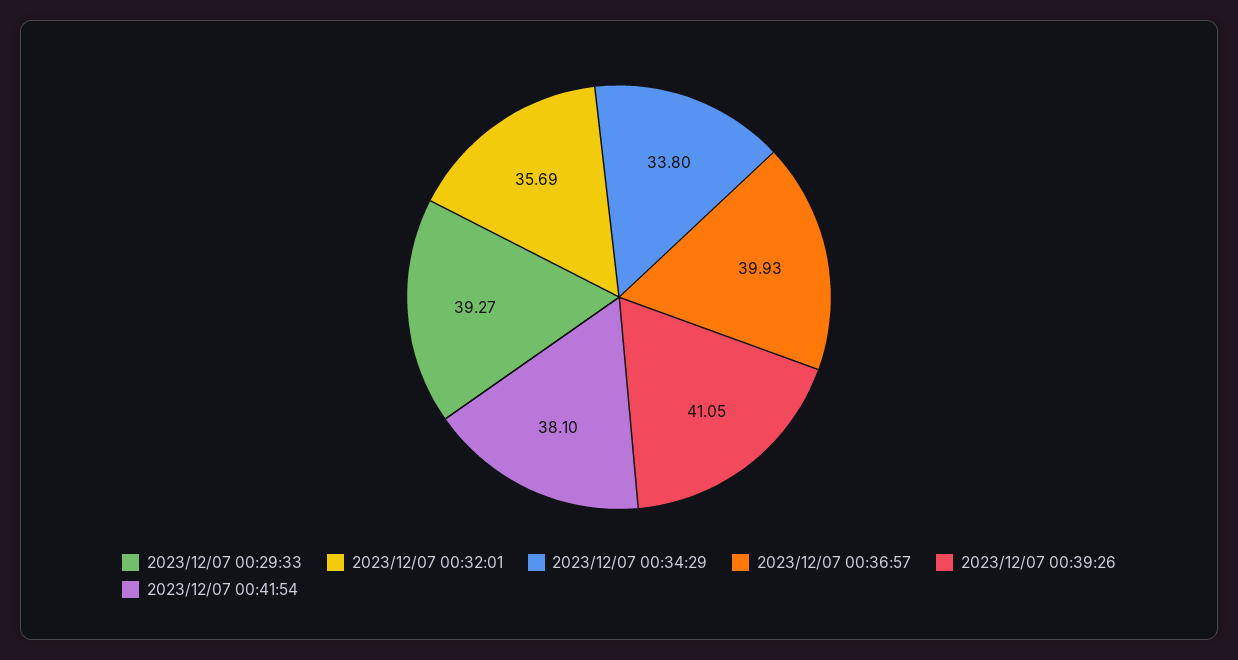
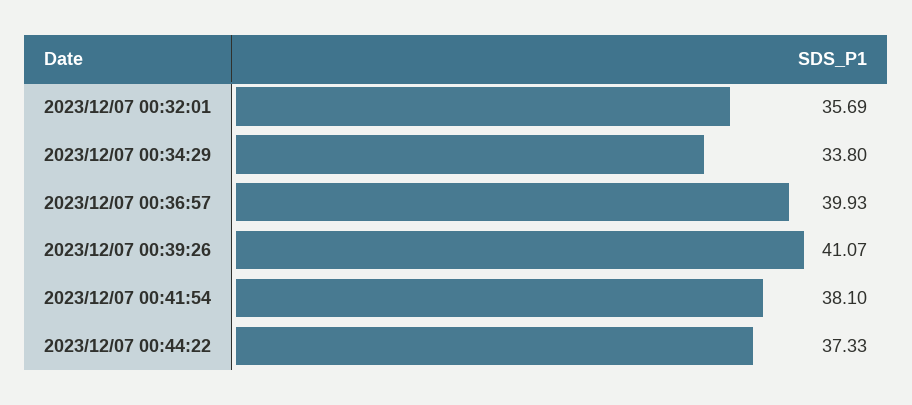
2023/12/07 00:29:33: 39.27 -> none
2023/12/07 00:39:26: 41.05 -> 41.07
2023/12/07 00:44:22: none -> 37.33

